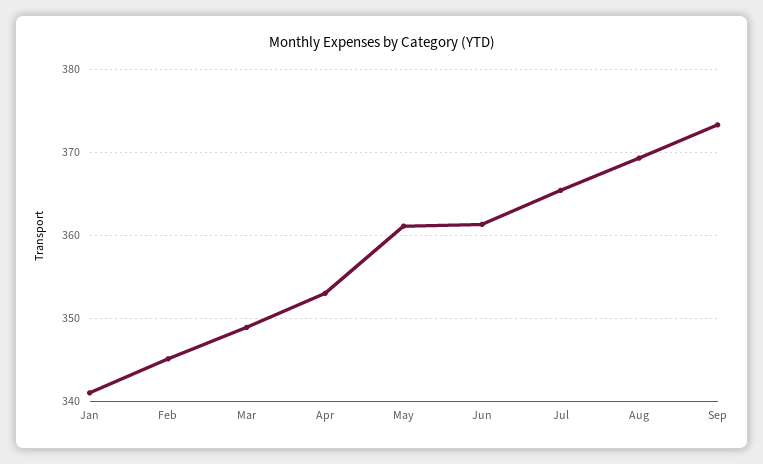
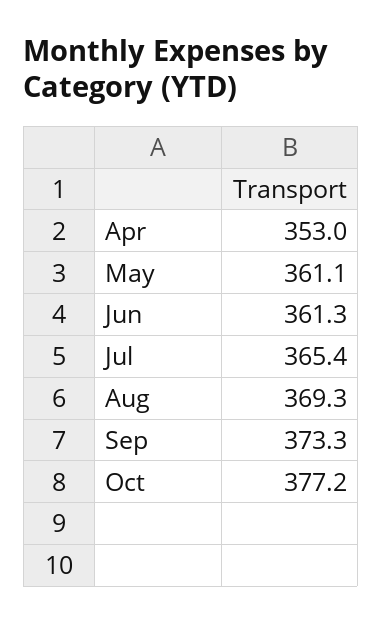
Jan: 341 -> none
Feb: 345 -> none
Mar: 349 -> none
Oct: none -> 377.2

